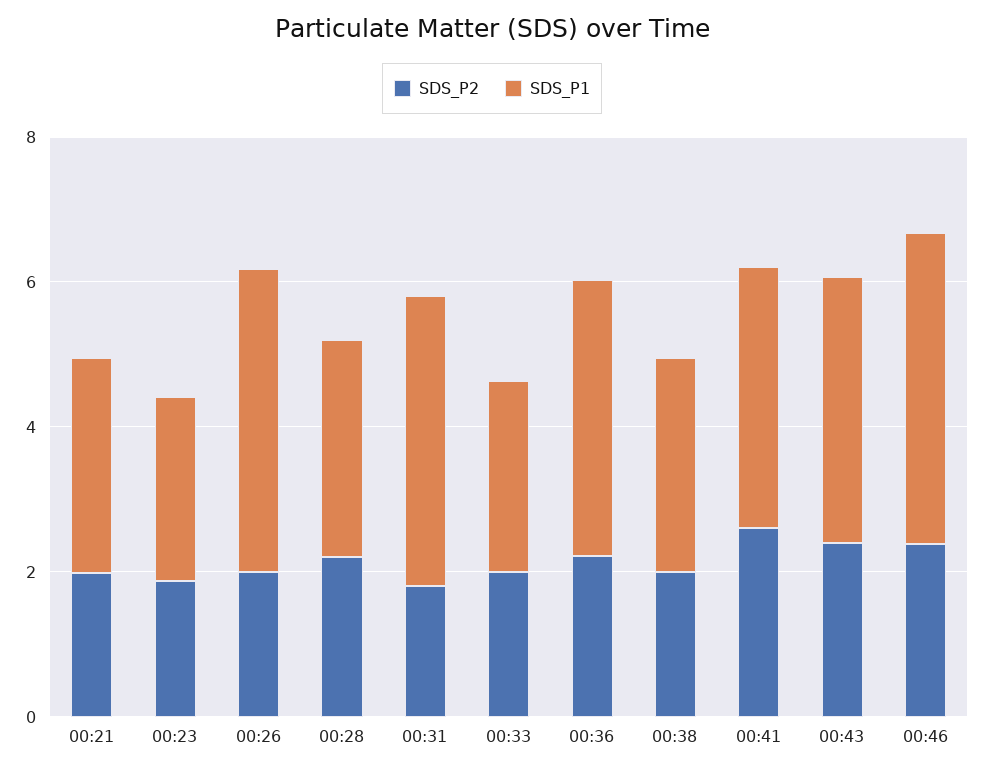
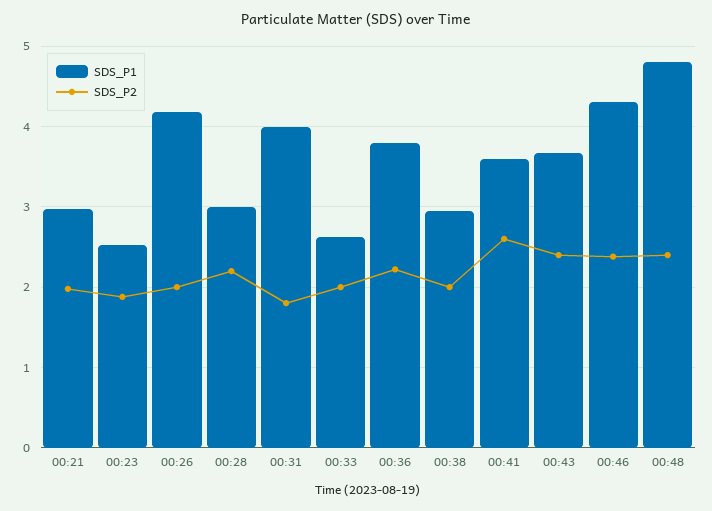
SDS_P1, 00:48: none -> 4.8
SDS_P2, 00:48: none -> 2.4

